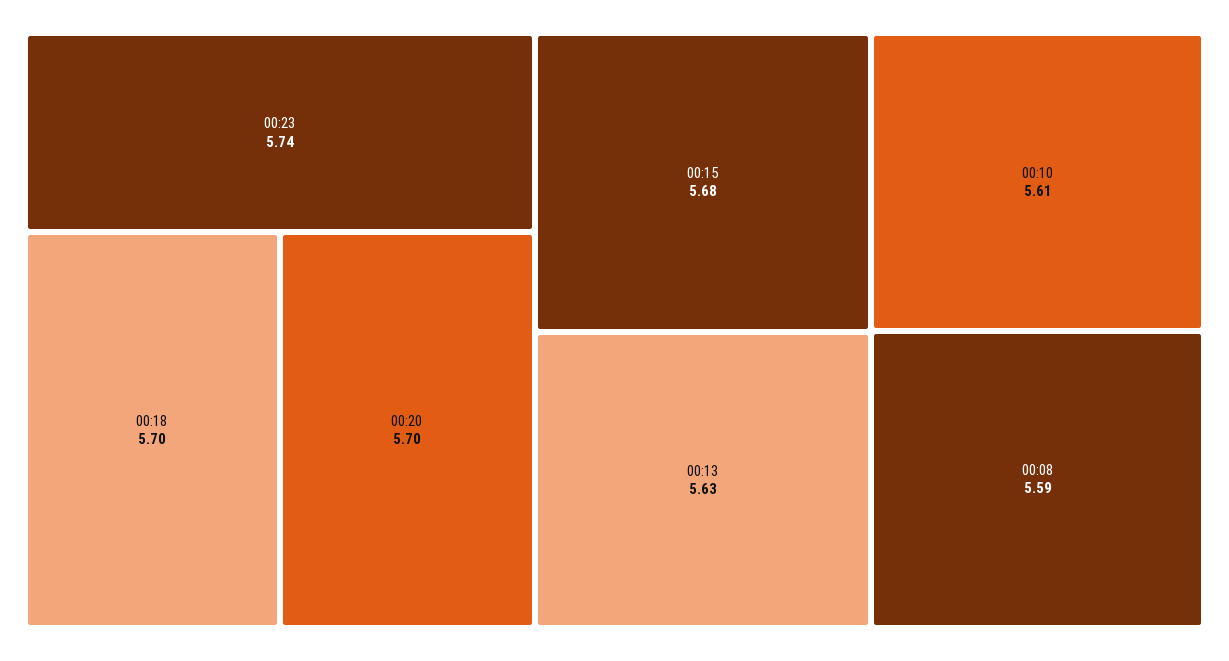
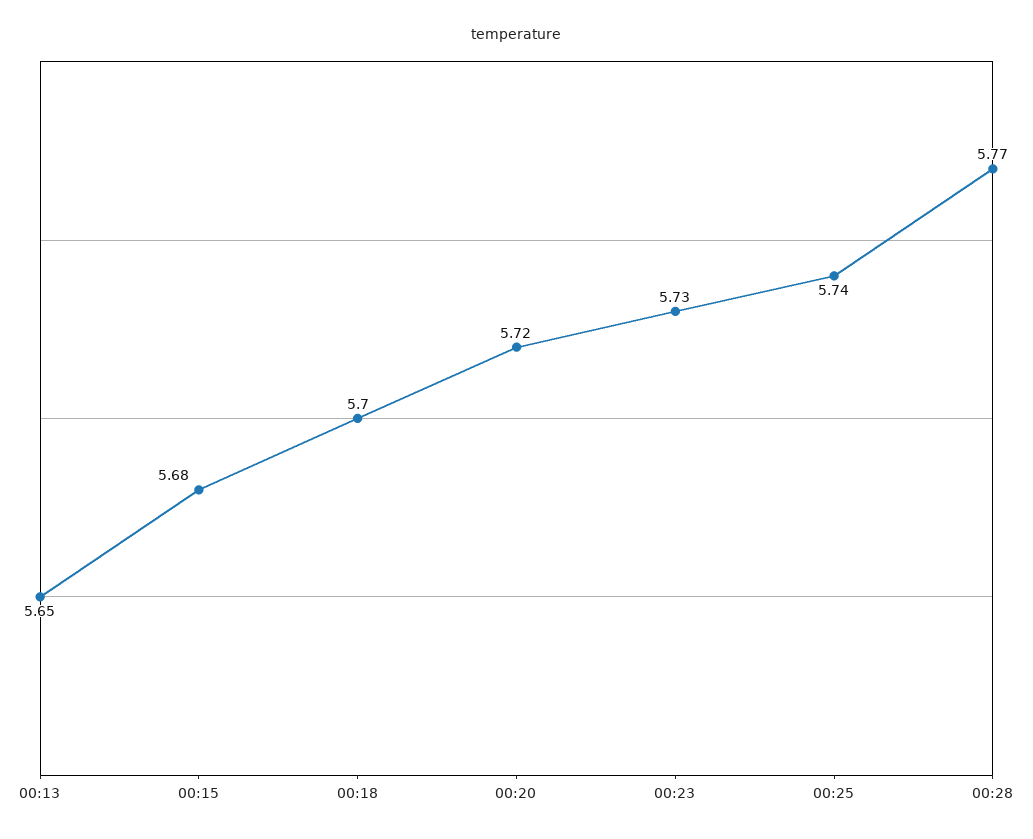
00:23: 5.74 -> 5.73
00:20: 5.7 -> 5.72
00:13: 5.63 -> 5.65
00:10: 5.61 -> none
00:08: 5.59 -> none
00:25: none -> 5.74
00:28: none -> 5.77

